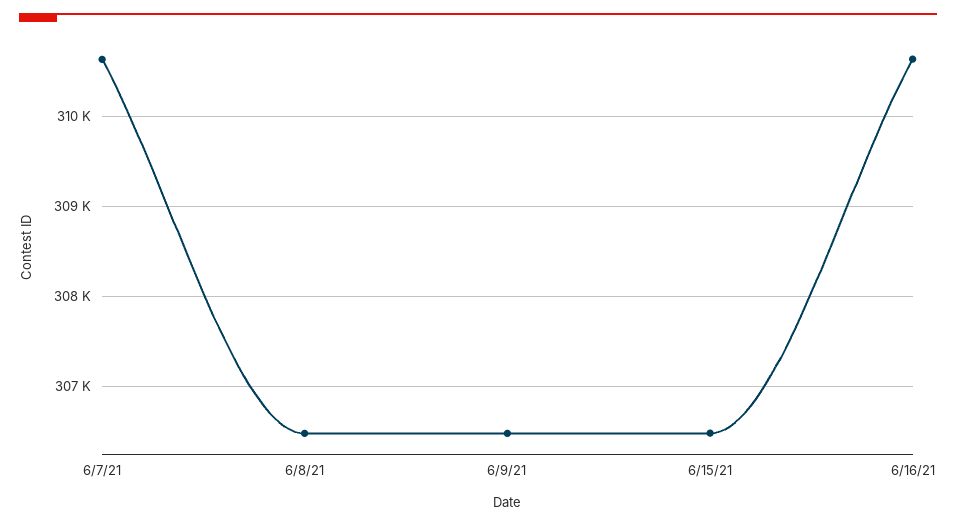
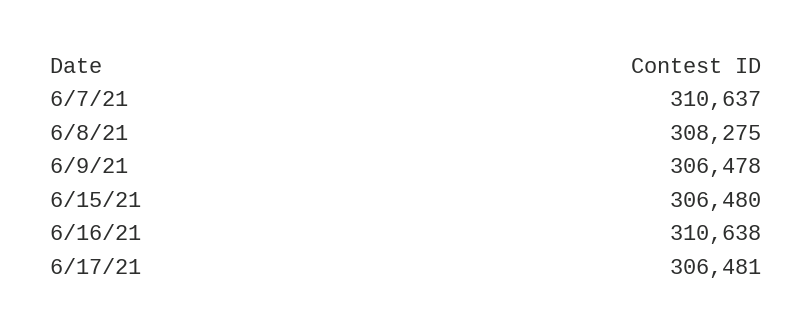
6/8/21: 306500 -> 308275
6/17/21: none -> 306481

